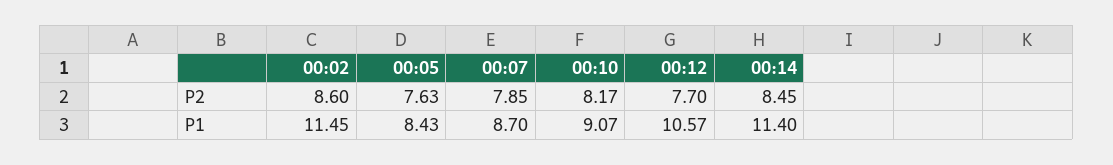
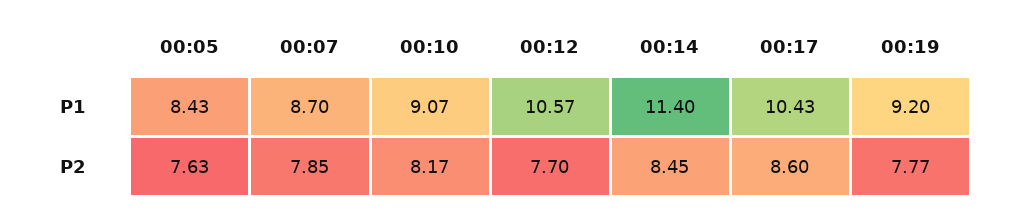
00:02, P2: 8.6 -> none
00:02, P1: 11.45 -> none
00:17, P1: none -> 10.43
00:19, P1: none -> 9.2
00:17, P2: none -> 8.6
00:19, P2: none -> 7.77

